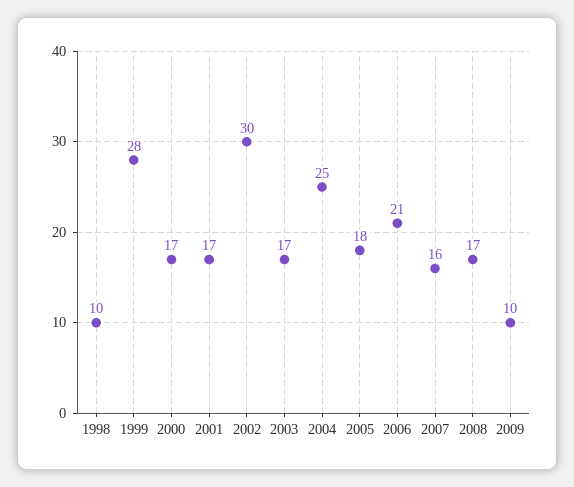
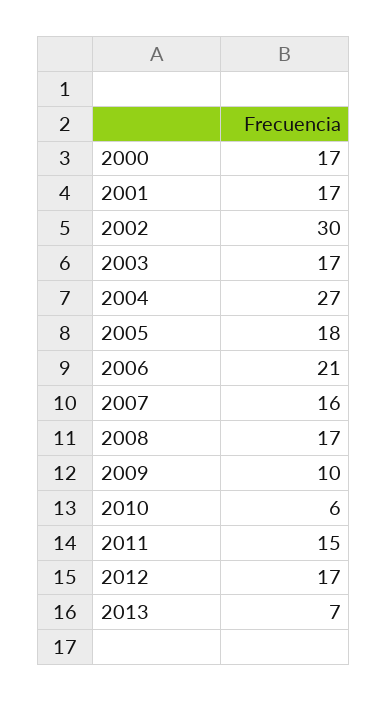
1998: 10 -> none
1999: 28 -> none
2004: 25 -> 27
2010: none -> 6
2011: none -> 15
2012: none -> 17
2013: none -> 7

